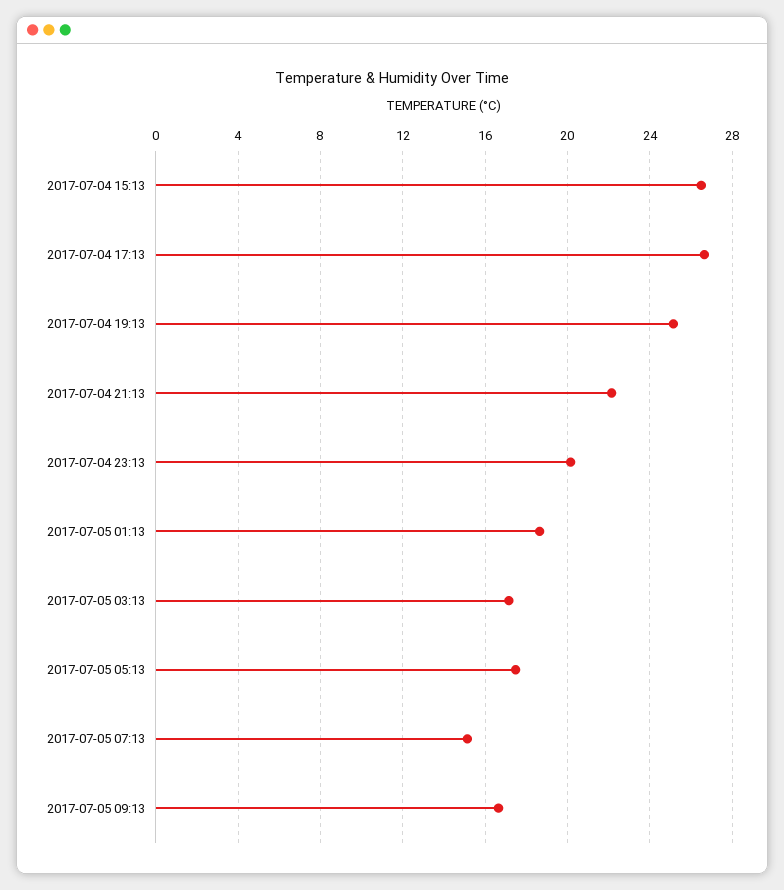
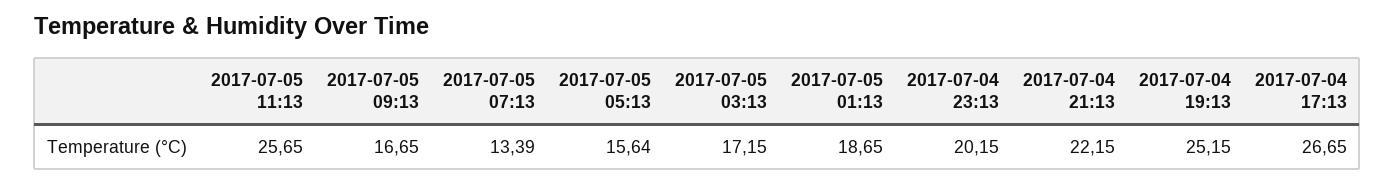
2017-07-04 15:13: 26.5 -> none
2017-07-05 05:13: 17.5 -> 15.64
2017-07-05 07:13: 15 -> 13.39
2017-07-05 11:13: none -> 25.65

